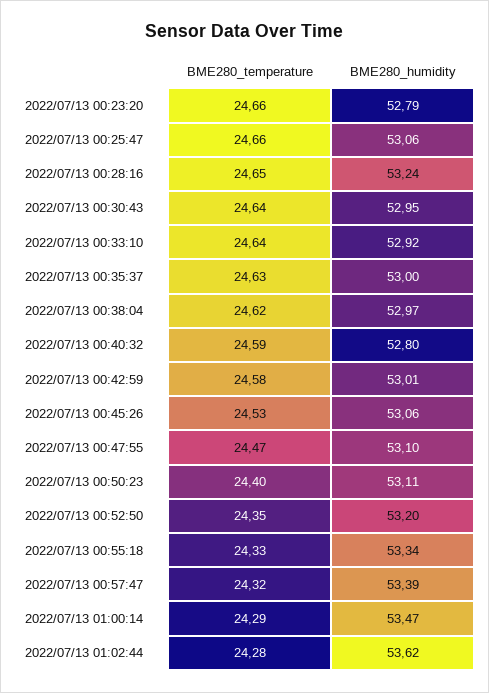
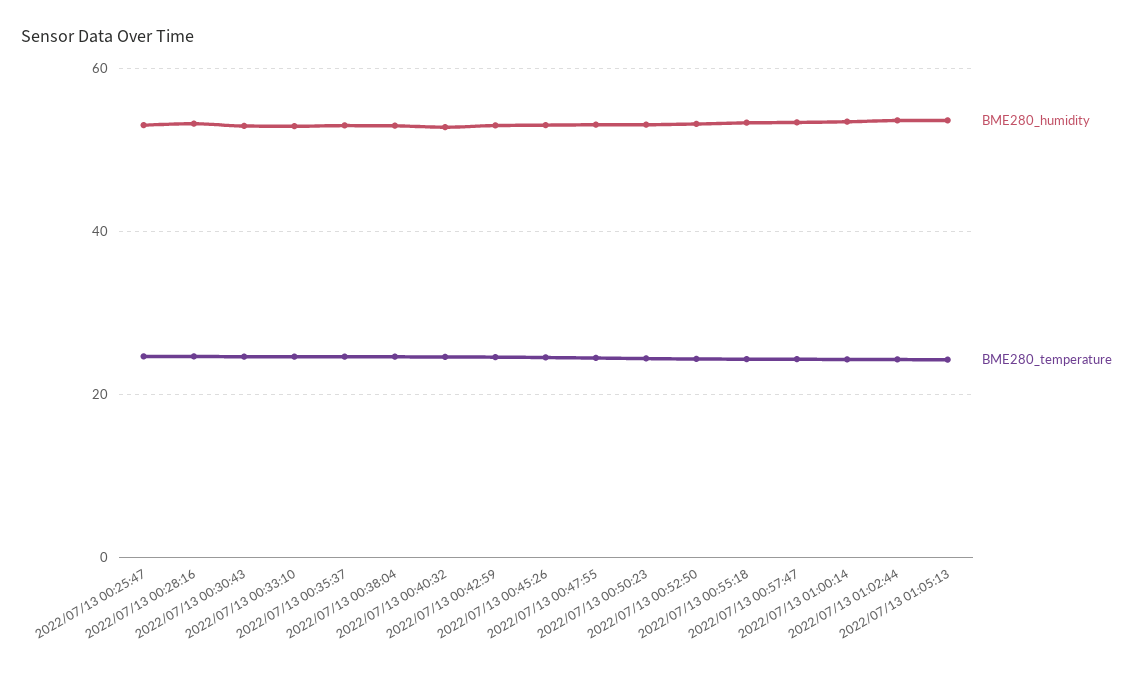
BME280_temperature, 2022/07/13 00:23:20: 24.66 -> none
BME280_humidity, 2022/07/13 00:23:20: 52.79 -> none
BME280_humidity, 2022/07/13 01:05:13: none -> 54
BME280_temperature, 2022/07/13 01:05:13: none -> 24

